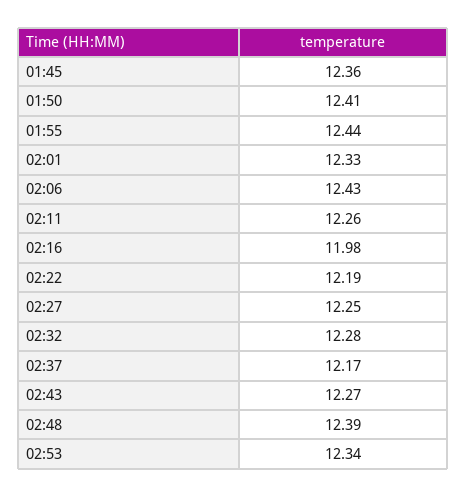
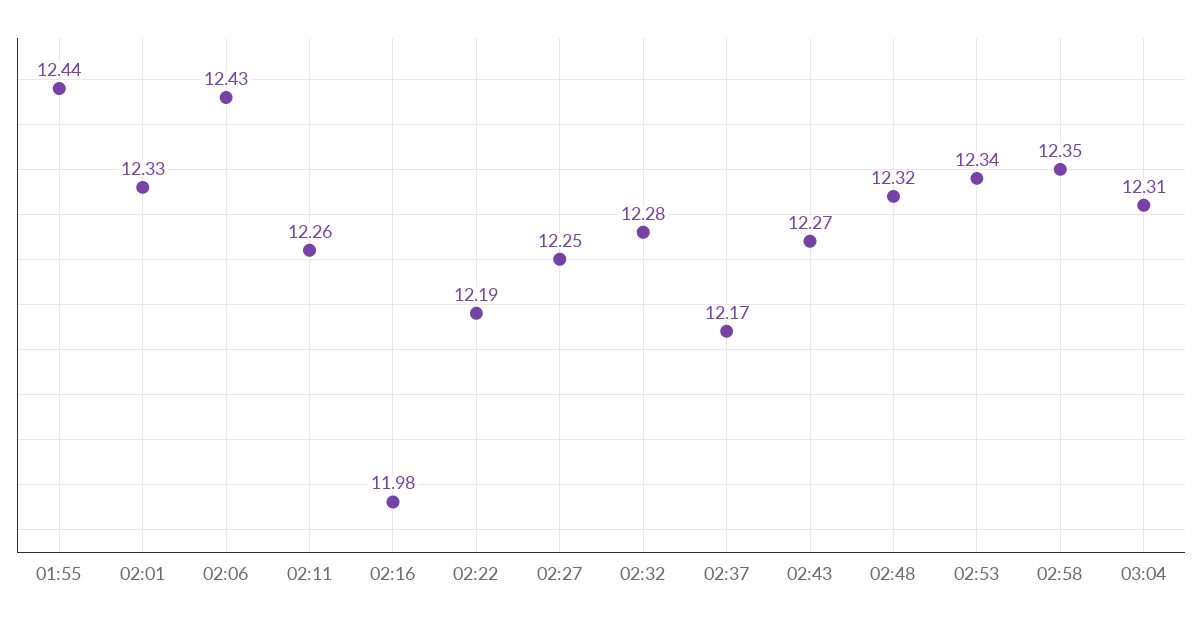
01:45: 12.36 -> none
01:50: 12.41 -> none
02:48: 12.39 -> 12.32
02:58: none -> 12.35
03:04: none -> 12.31

